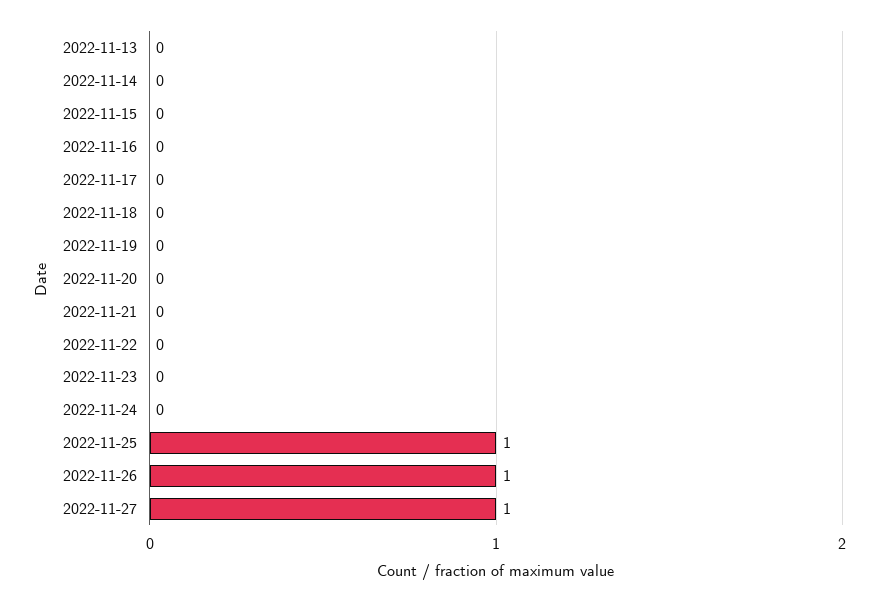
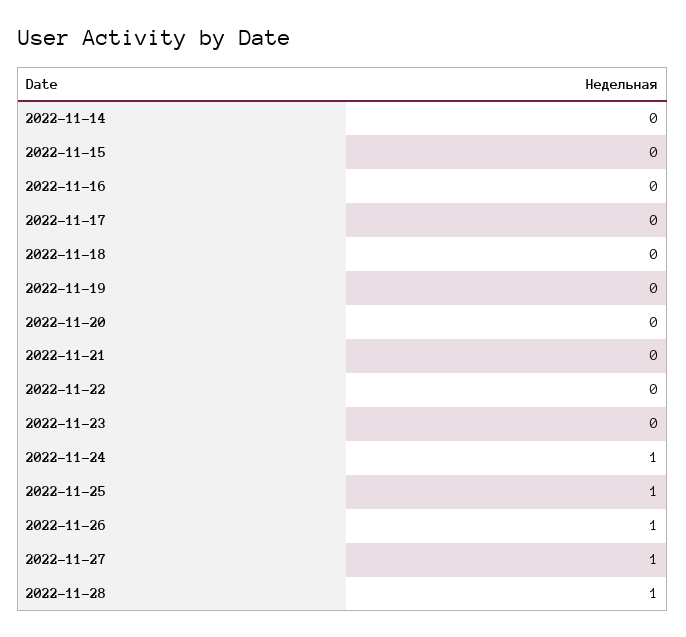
2022-11-13: 0 -> none
2022-11-24: 0 -> 1
2022-11-28: none -> 1

